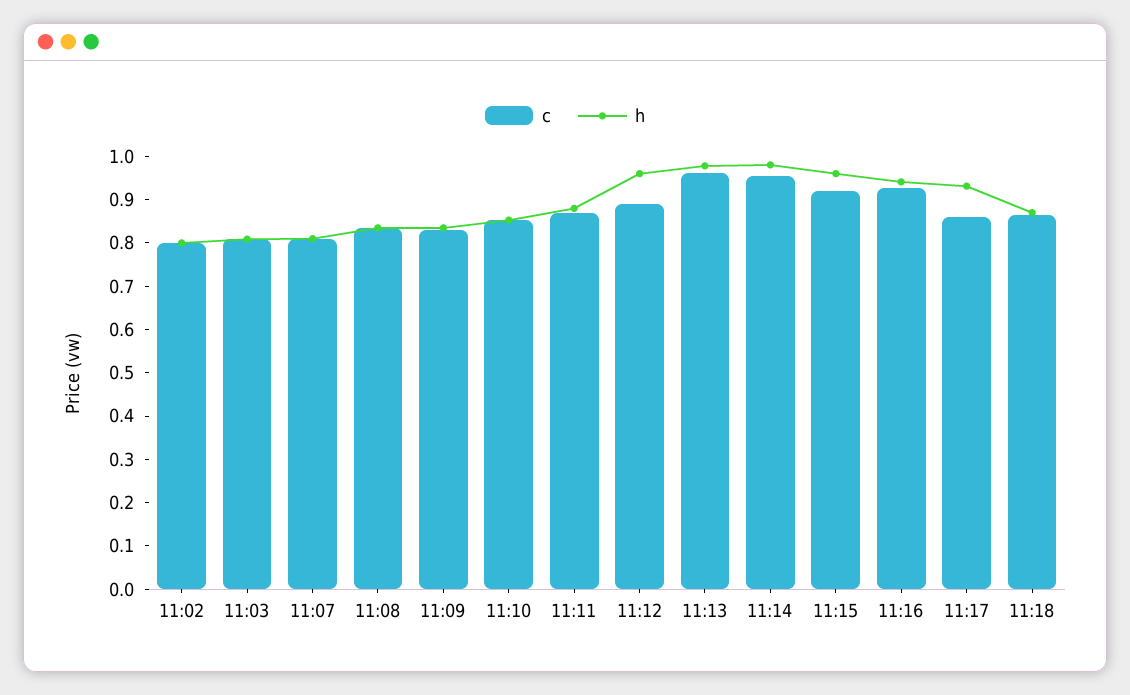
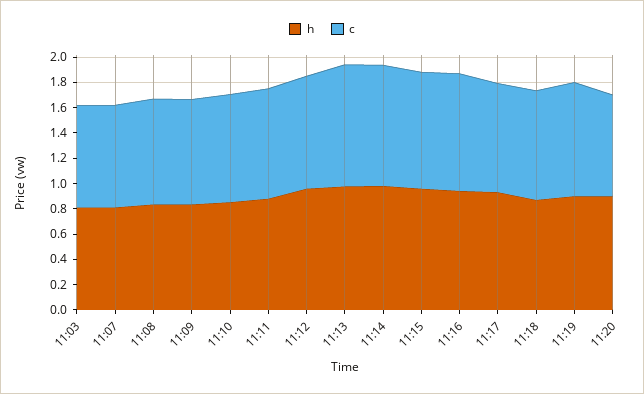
c, 11:02: 0.8 -> none
h, 11:02: 0.8 -> none
h, 11:19: none -> 0.9
c, 11:19: none -> 0.9
h, 11:20: none -> 0.9
c, 11:20: none -> 0.8

